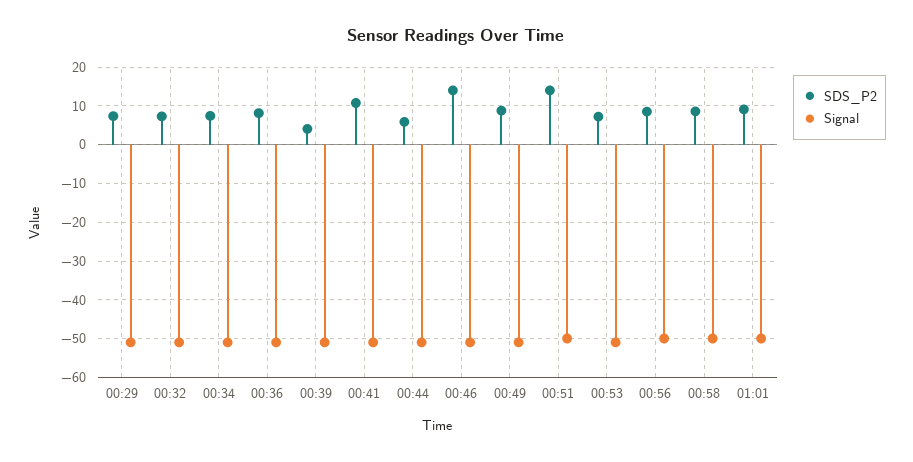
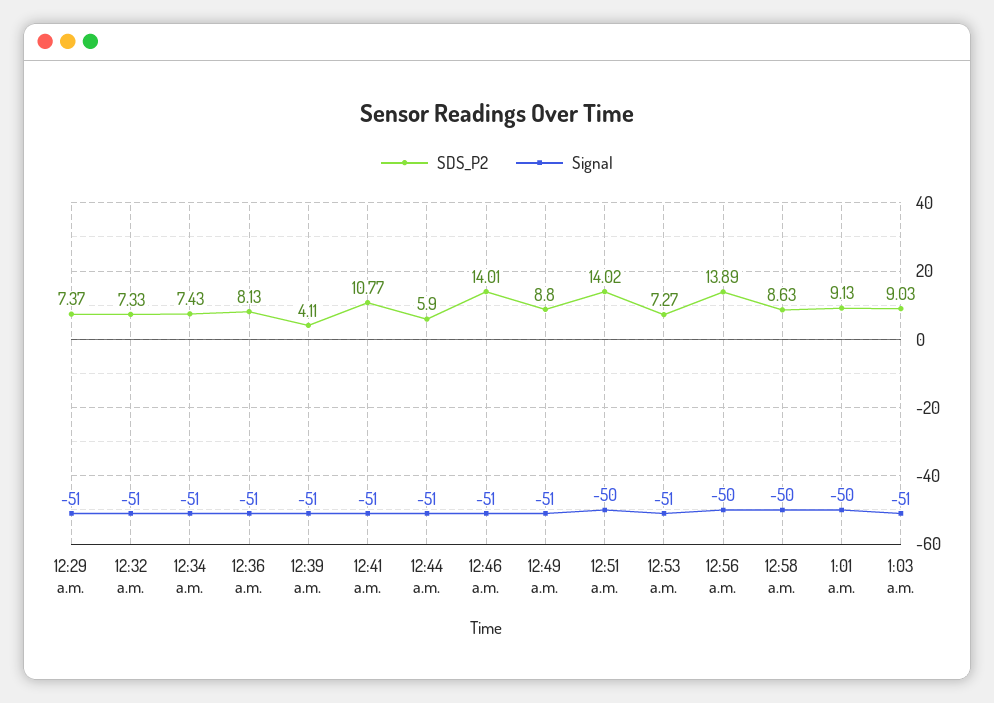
SDS_P2, 00:56: 8 -> 13.89
SDS_P2, 1:03 a.m.: none -> 9.03
Signal, 1:03 a.m.: none -> -51

